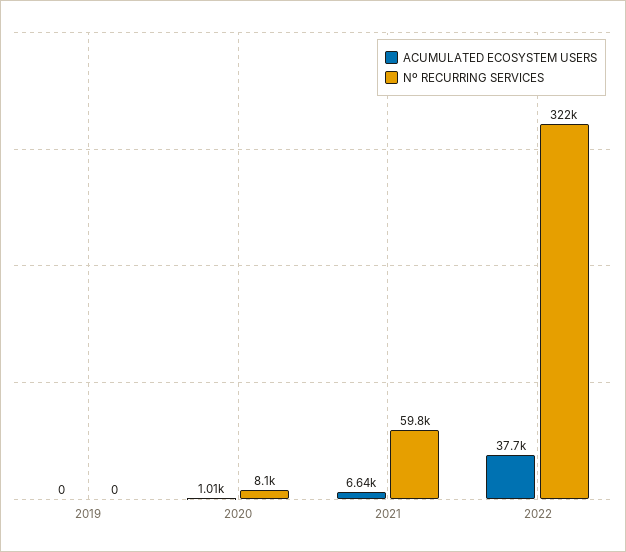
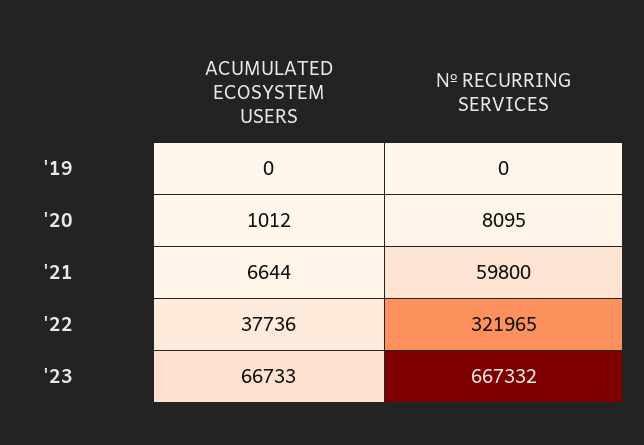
ACUMULATED ECOSYSTEM USERS, '23: none -> 66733
Nº RECURRING SERVICES, '23: none -> 667332

